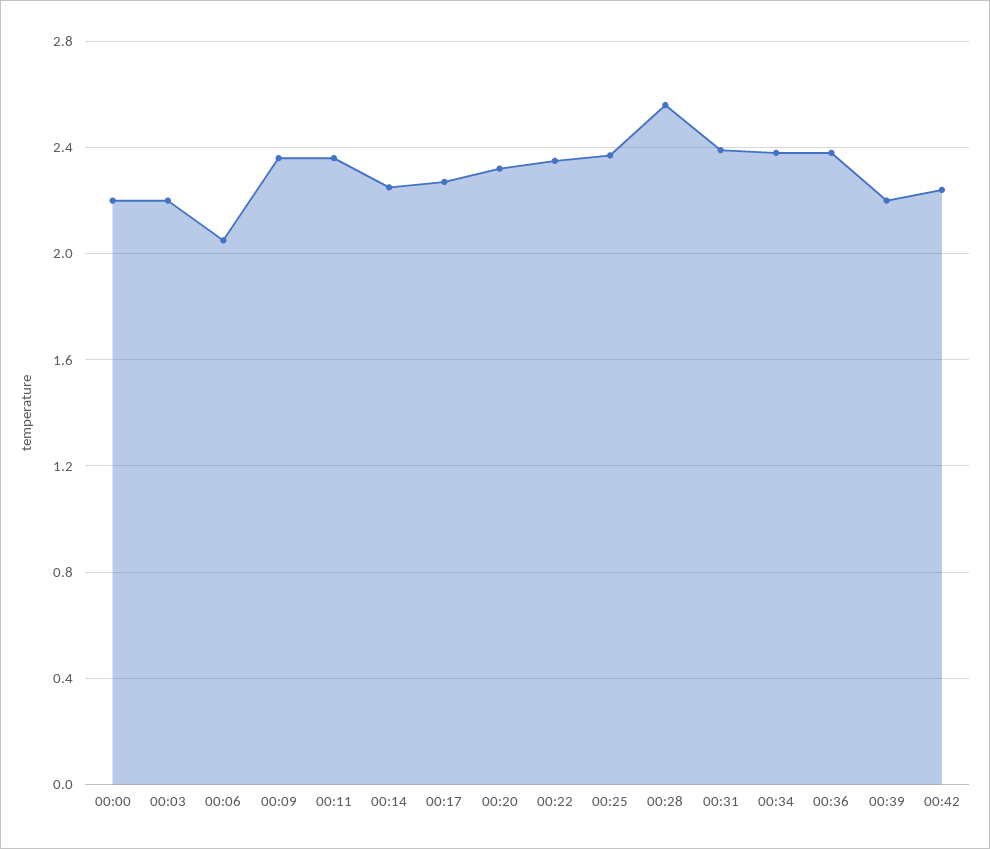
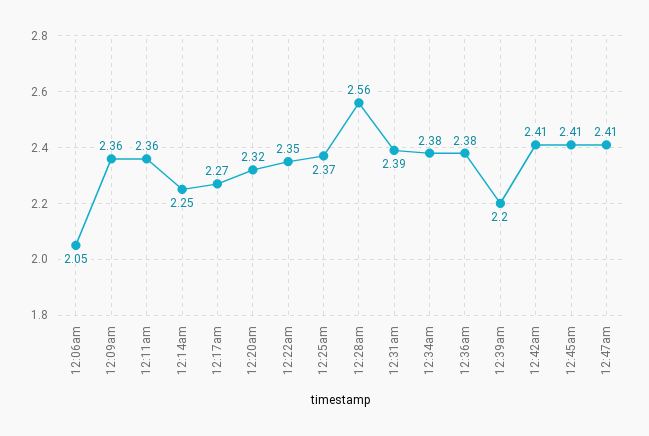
00:00: 2.2 -> none
00:03: 2.2 -> none
00:42: 2.25 -> 2.41
12:45am: none -> 2.41
12:47am: none -> 2.41

